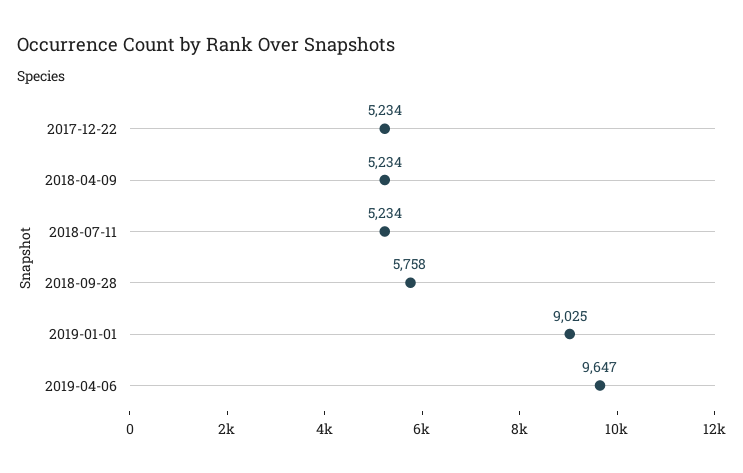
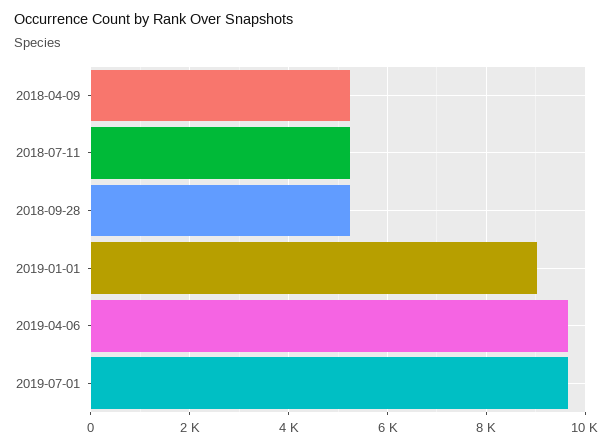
2017-12-22: 5234 -> none
2018-09-28: 5758 -> 5200
2019-07-01: none -> 9600

